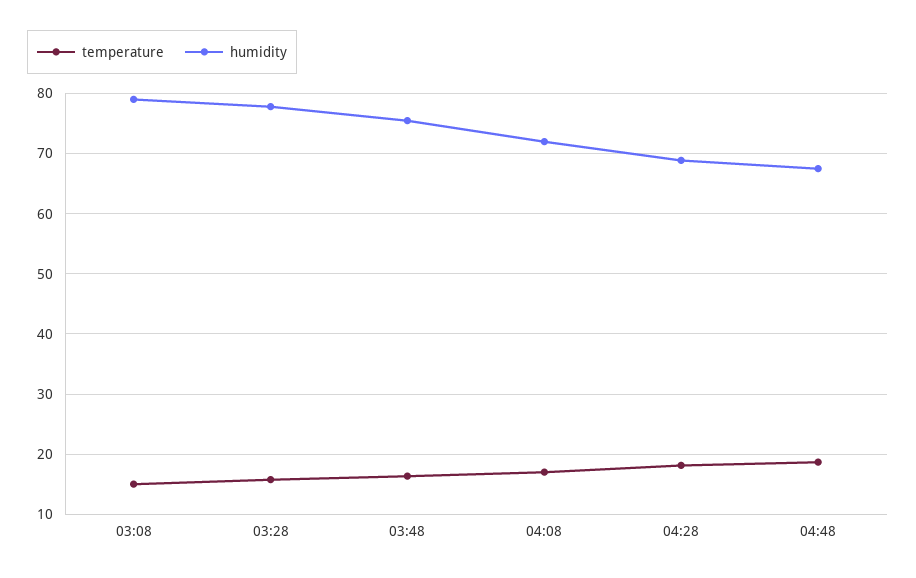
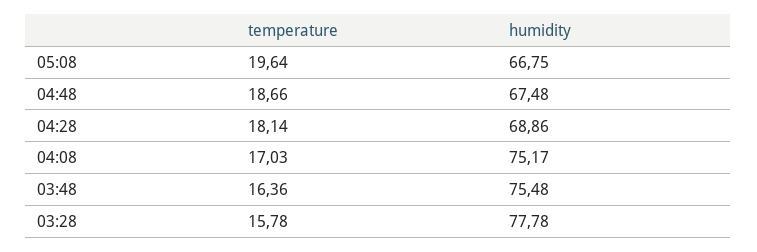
temperature, 03:08: 15 -> none
humidity, 03:08: 79 -> none
humidity, 04:08: 72 -> 75.17
temperature, 05:08: none -> 19.64
humidity, 05:08: none -> 66.75

